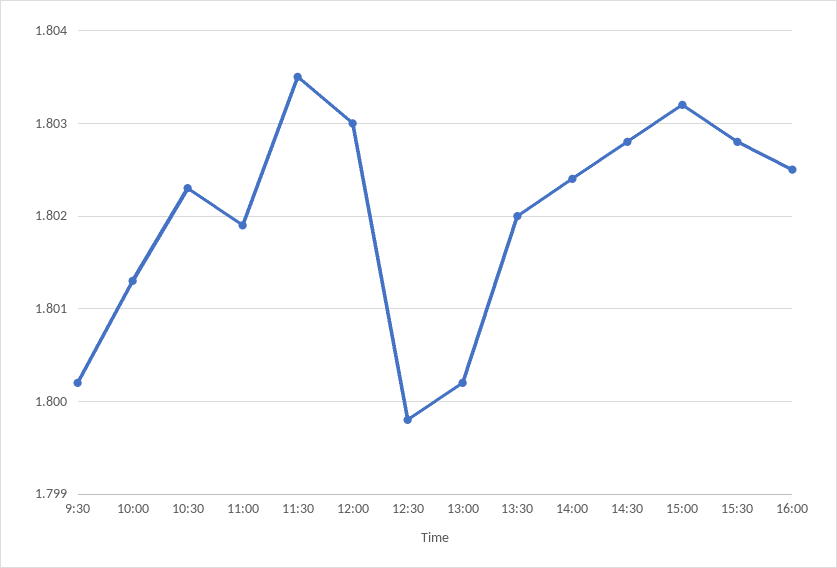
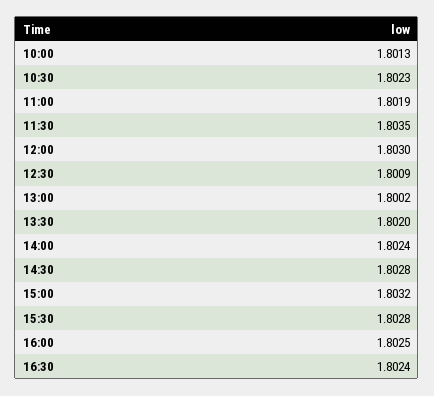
9:30: 1.8002 -> none
12:30: 1.7998 -> 1.8009
16:30: none -> 1.8024

